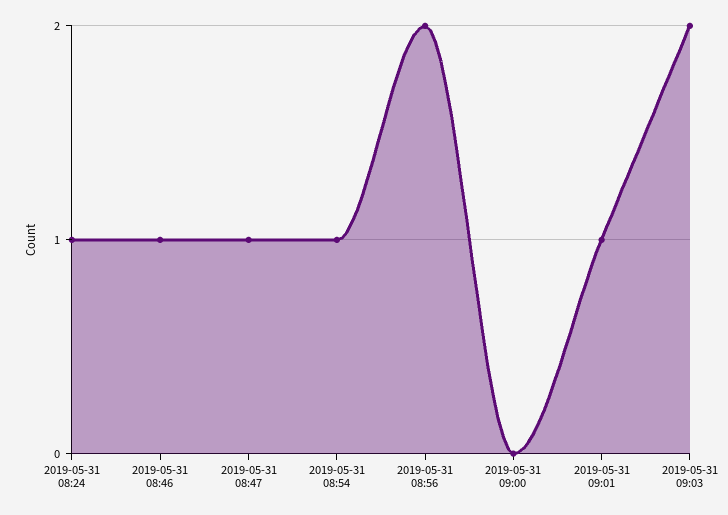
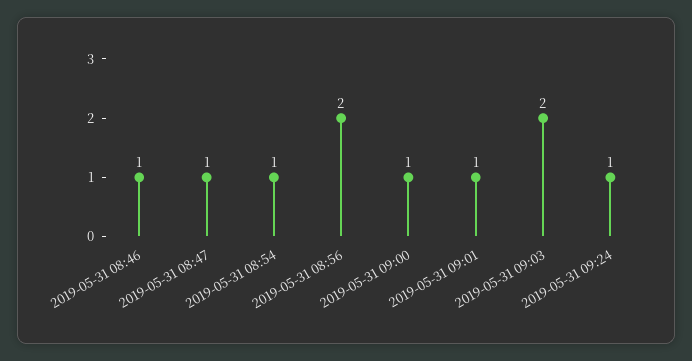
2019-05-31 08:24: 1 -> none
2019-05-31 09:00: 0 -> 1
2019-05-31 09:24: none -> 1

